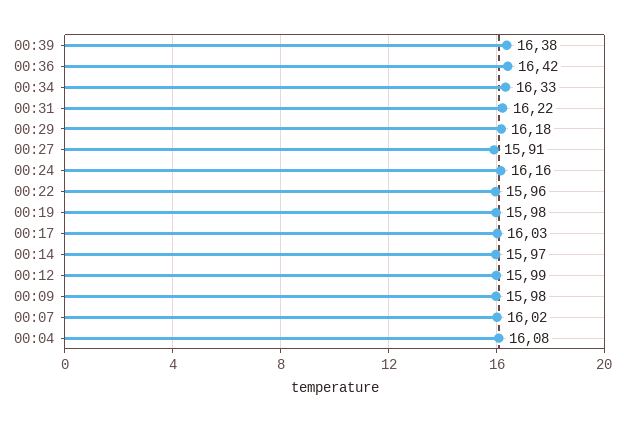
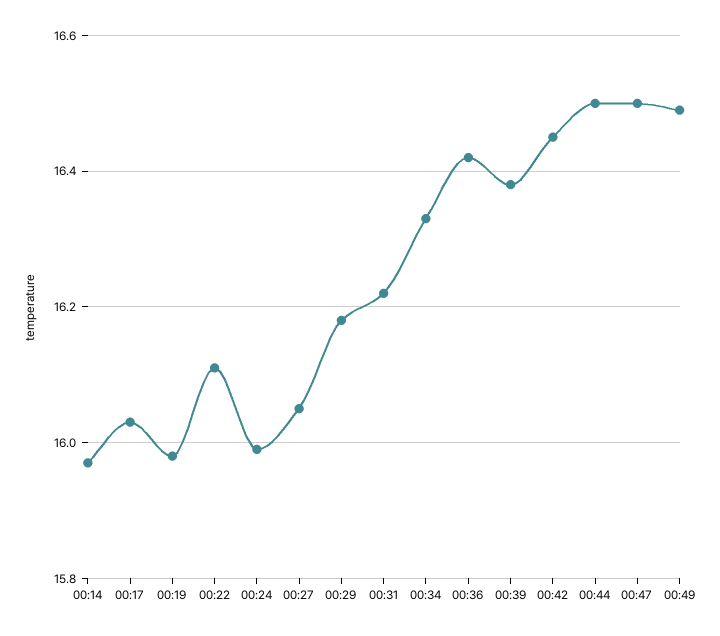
00:27: 15.91 -> 16.05
00:24: 16.16 -> 16
00:22: 15.96 -> 16.1
00:12: 15.99 -> none
00:09: 15.98 -> none
00:07: 16.02 -> none
00:04: 16.08 -> none
00:42: none -> 16.45
00:44: none -> 16.5
00:47: none -> 16.5
00:49: none -> 16.5

